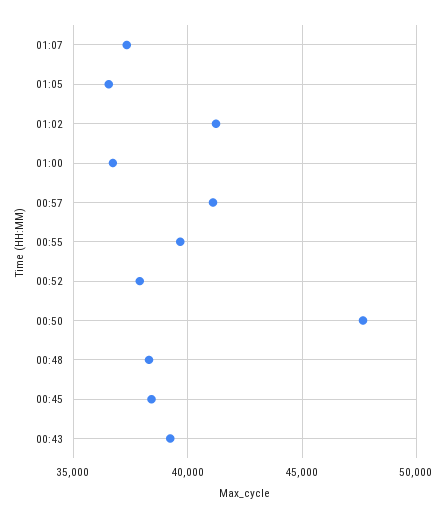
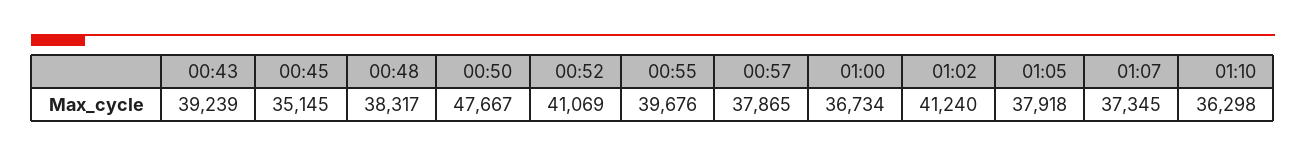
01:05: 36500 -> 37918
00:57: 41000 -> 37865
00:52: 38000 -> 41069
00:45: 38500 -> 35145
01:10: none -> 36298

